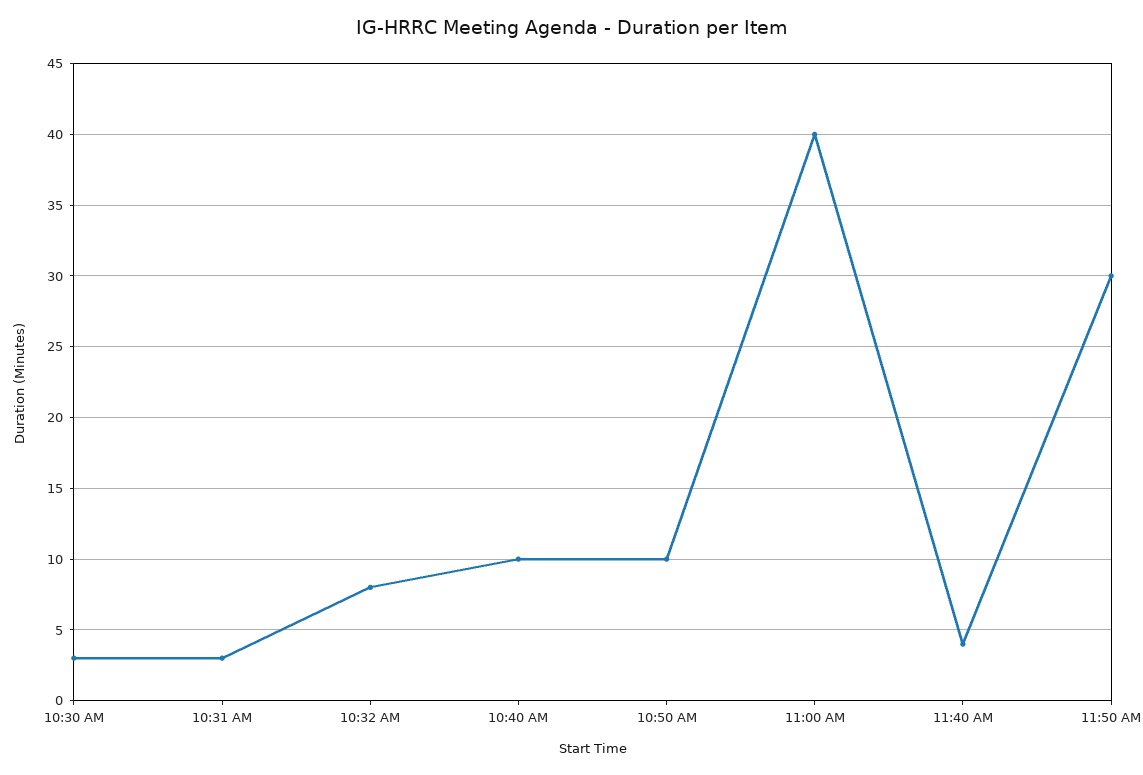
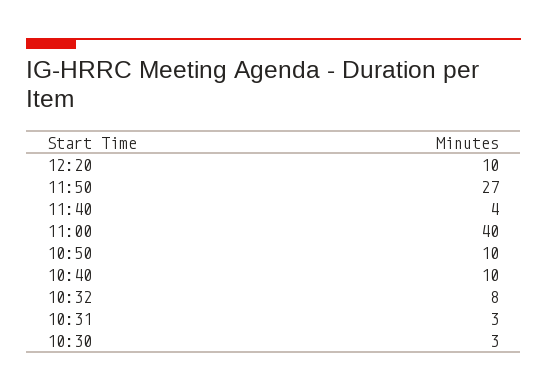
11:50 AM: 30 -> 27
12:20: none -> 10

